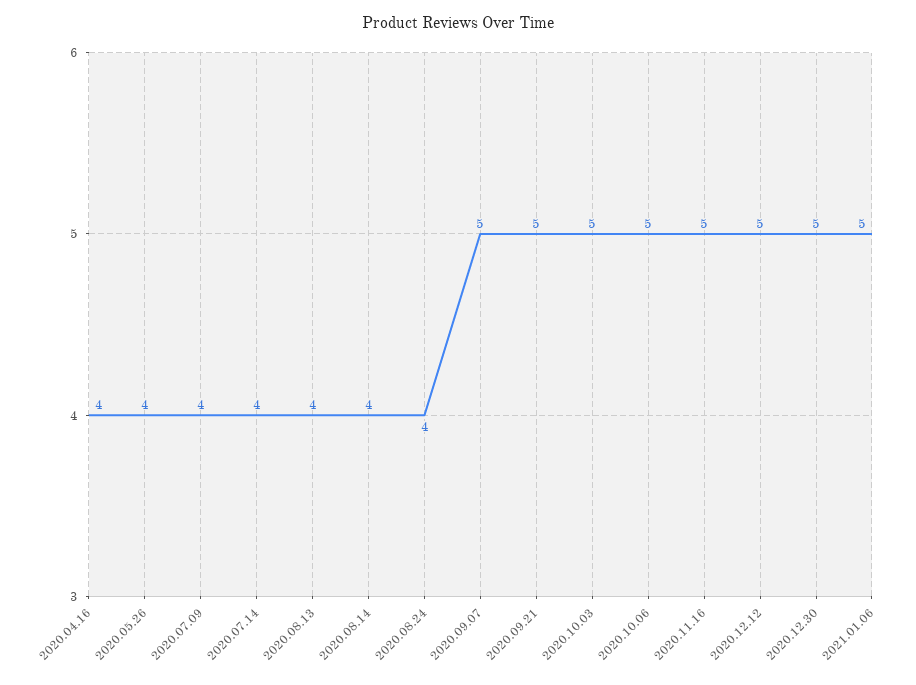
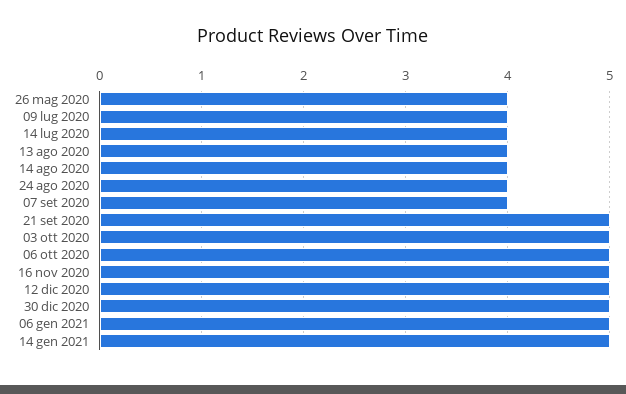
2020.04.16: 4 -> none
2020.09.07: 5 -> 4
14 gen 2021: none -> 5

